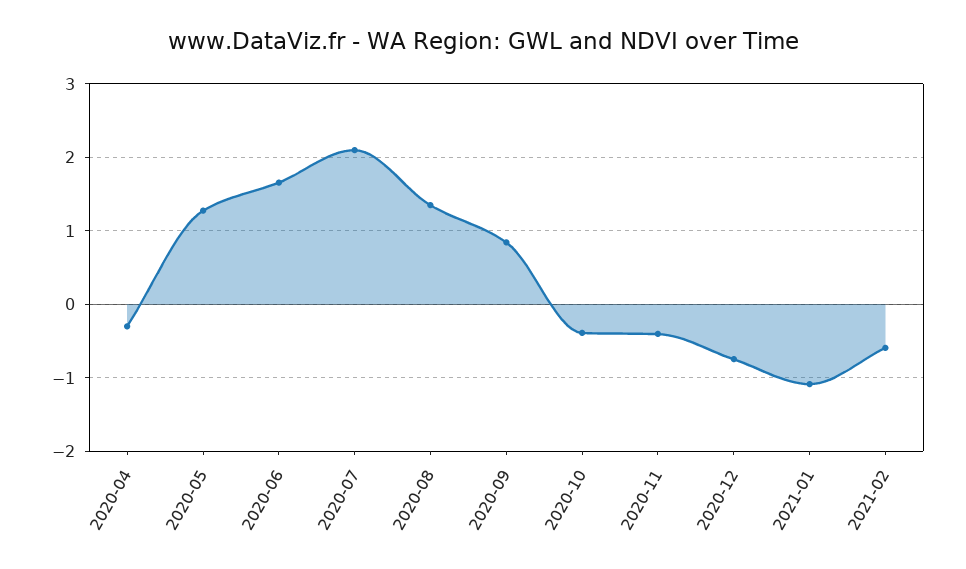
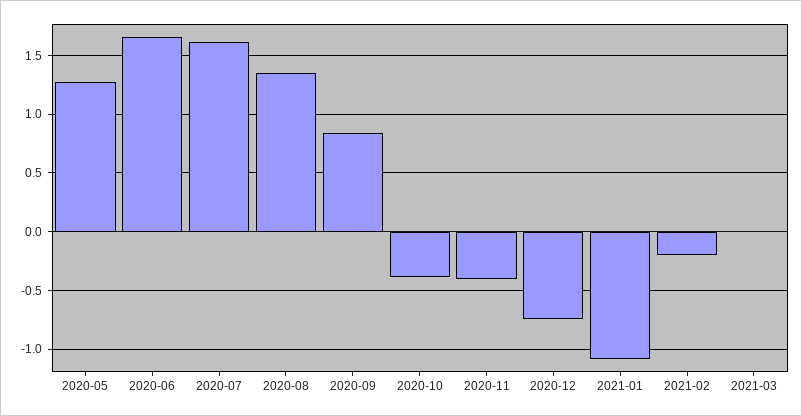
2020-04: -0.3 -> none
2020-07: 2.1 -> 1.6
2021-02: -0.6 -> -0.2
2021-03: none -> 0

